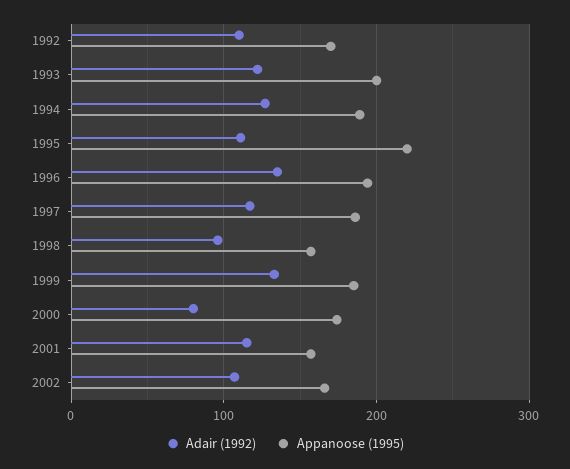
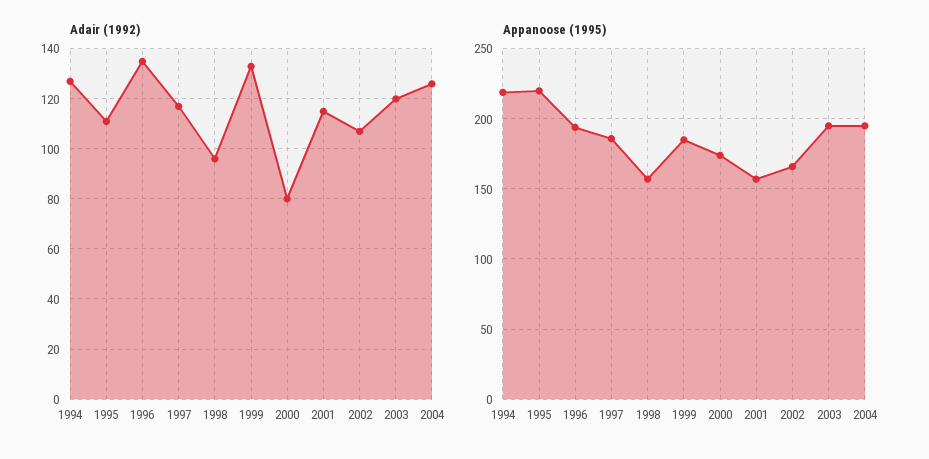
Adair (1992), 1992: 110 -> none
Appanoose (1995), 1992: 170 -> none
Adair (1992), 1993: 120 -> none
Appanoose (1995), 1993: 200 -> none
Appanoose (1995), 1994: 190 -> 220
Adair (1992), 2003: none -> 120
Adair (1992), 2004: none -> 125
Appanoose (1995), 2003: none -> 195
Appanoose (1995), 2004: none -> 195

